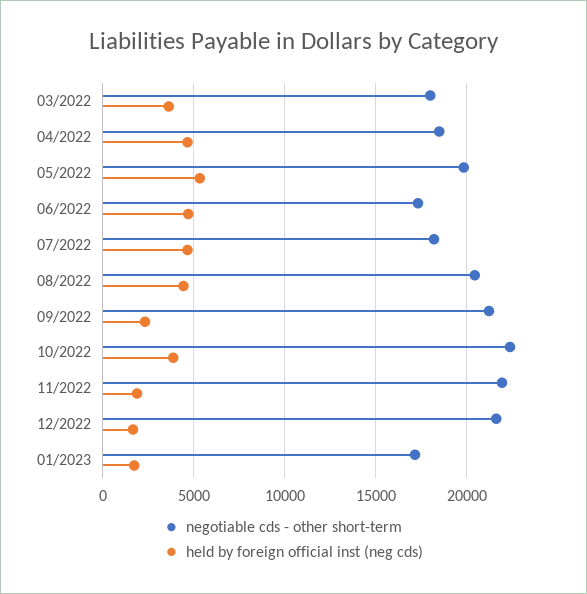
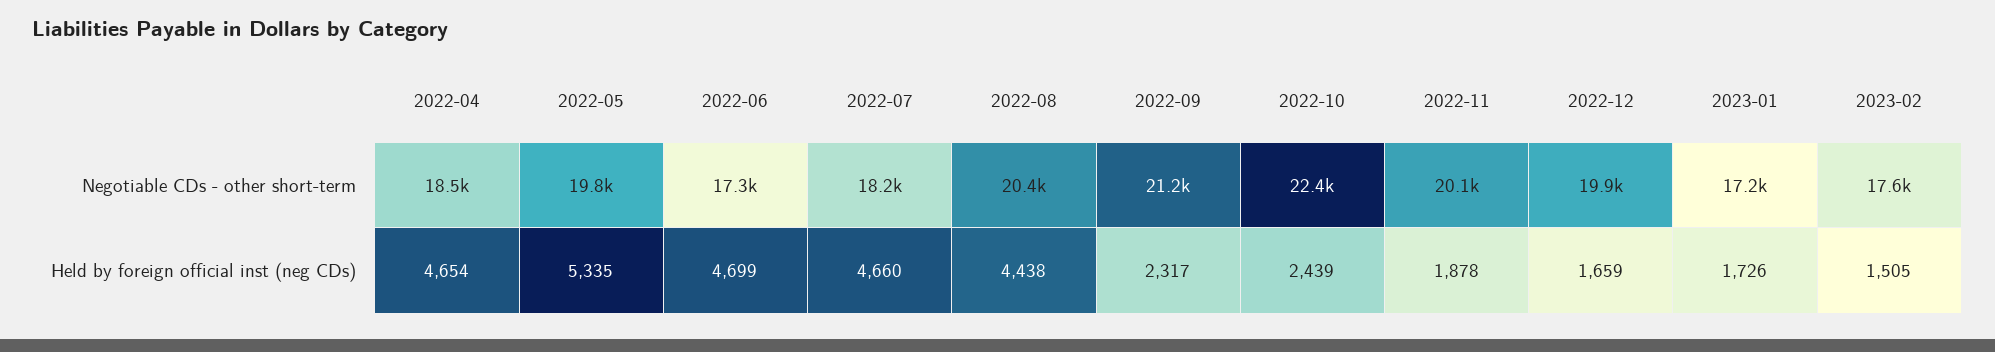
negotiable cds - other short-term, 03/2022: 18000 -> none
held by foreign official inst (neg cds), 03/2022: 3500 -> none
held by foreign official inst (neg cds), 10/2022: 4000 -> 2439
negotiable cds - other short-term, 11/2022: 22000 -> 20100
negotiable cds - other short-term, 12/2022: 21500 -> 19900
negotiable cds - other short-term, 2023-02: none -> 17600
held by foreign official inst (neg cds), 2023-02: none -> 1505

